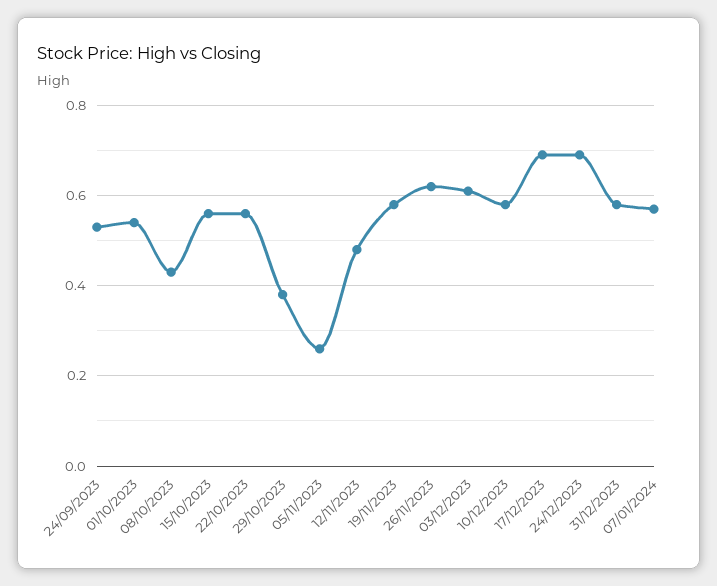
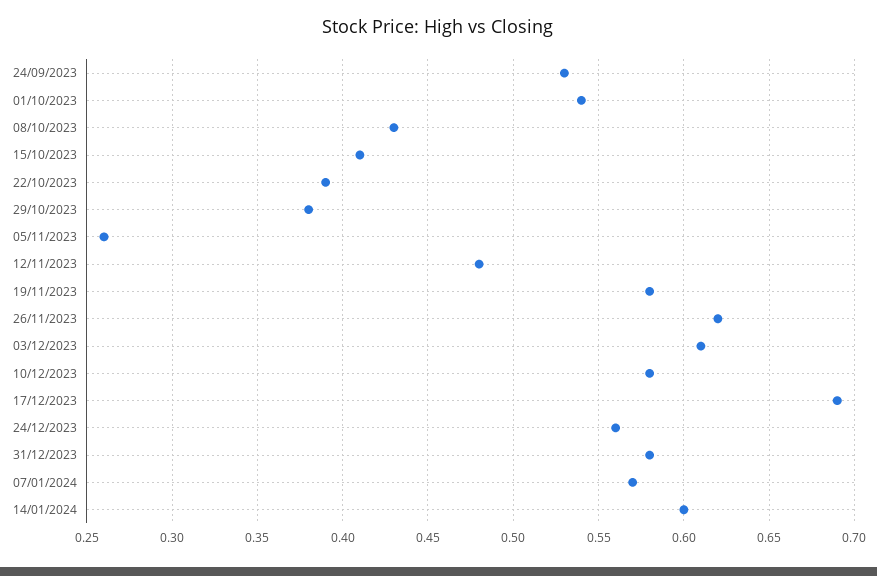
15/10/2023: 0.55 -> 0.41
22/10/2023: 0.55 -> 0.39
24/12/2023: 0.7 -> 0.56
14/01/2024: none -> 0.6

